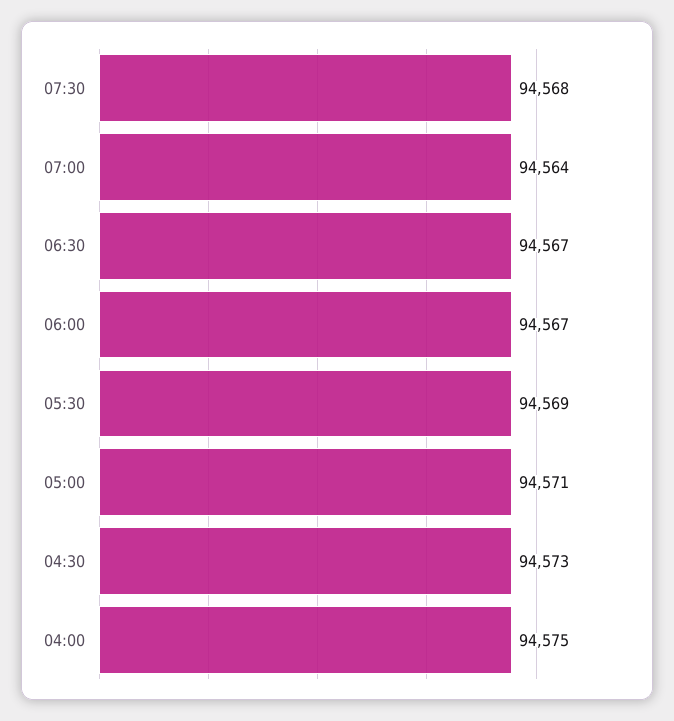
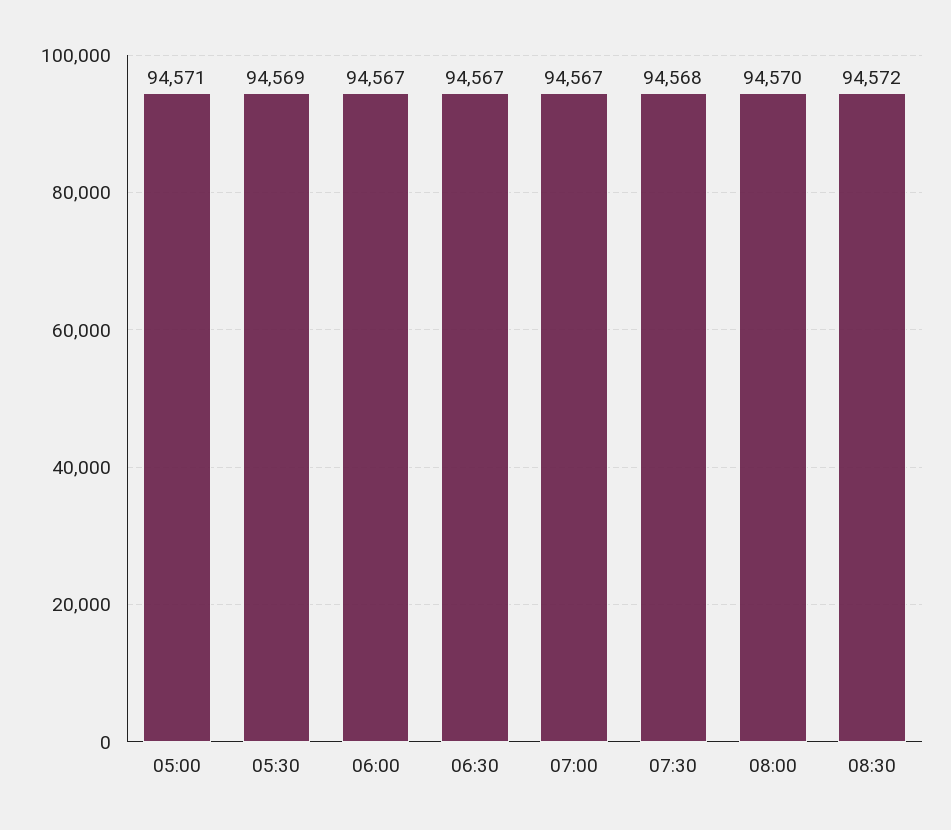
07:00: 94564 -> 94567
04:30: 94573 -> none
04:00: 94575 -> none
08:00: none -> 94570
08:30: none -> 94572

